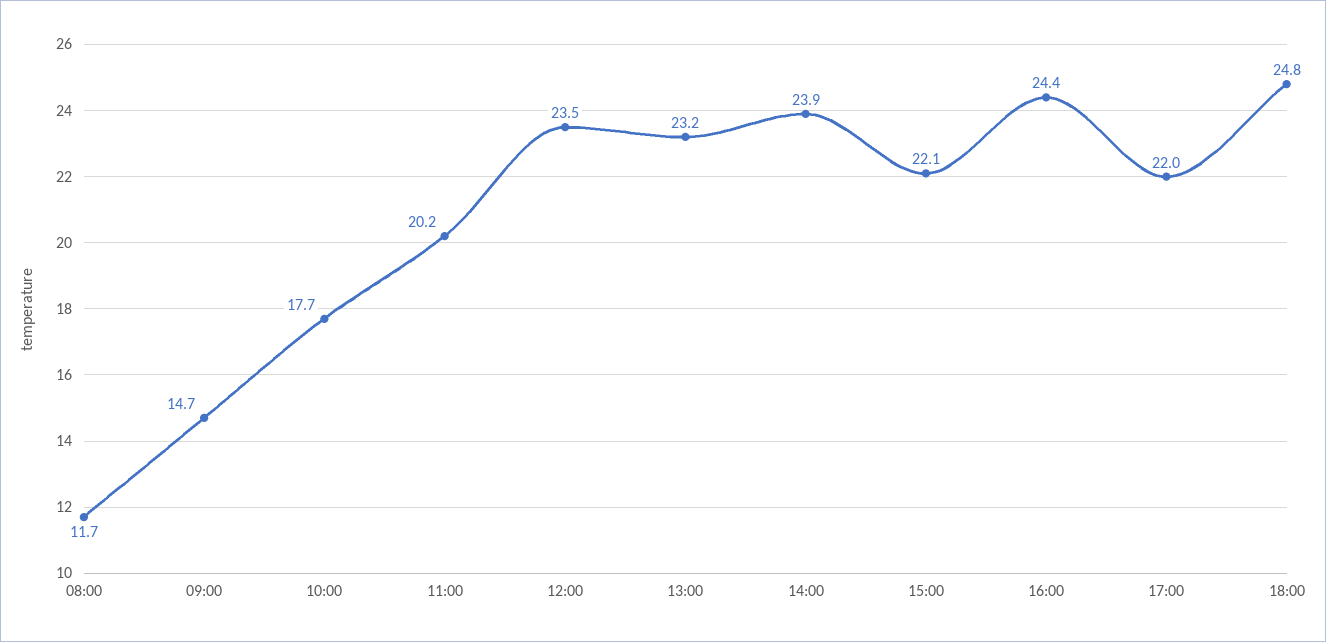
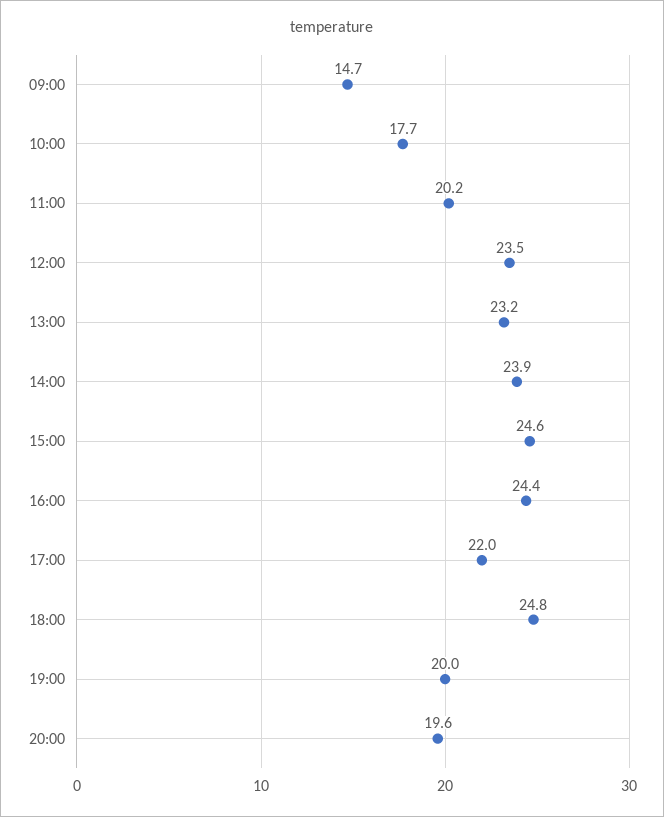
08:00: 11.7 -> none
15:00: 22.1 -> 24.6
19:00: none -> 20
20:00: none -> 19.6

